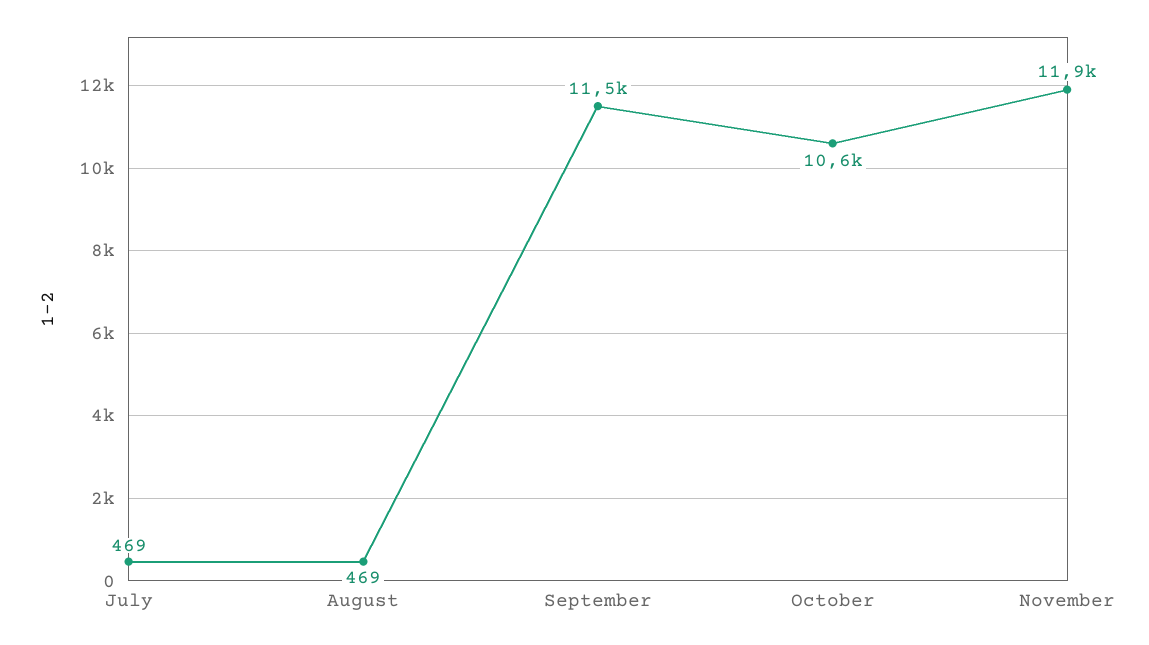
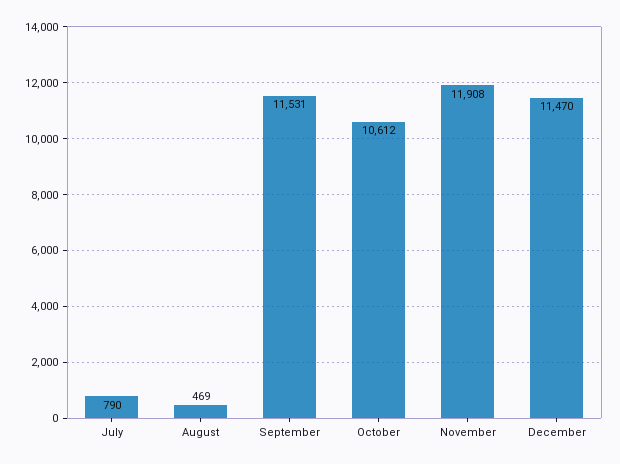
July: 469 -> 790
December: none -> 11470

